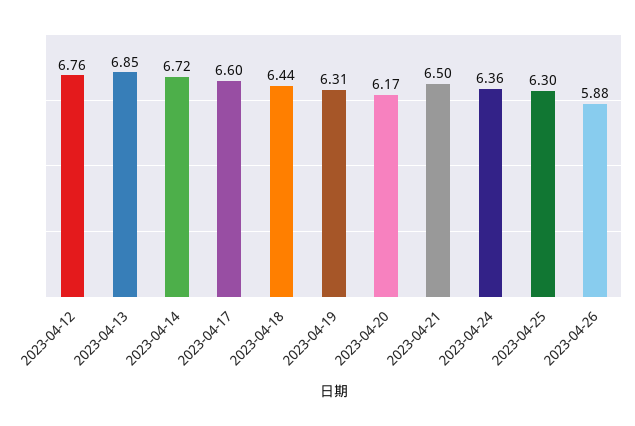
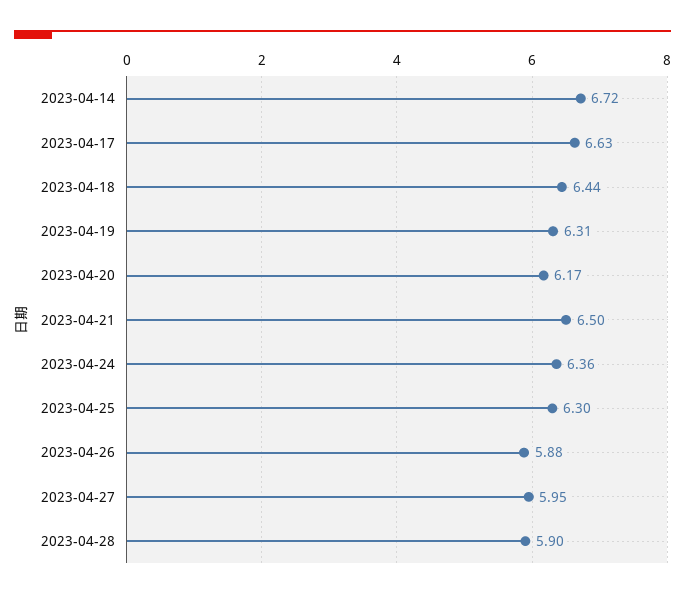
2023-04-12: 6.76 -> none
2023-04-13: 6.85 -> none
2023-04-17: 6.6 -> 6.63
2023-04-27: none -> 5.95
2023-04-28: none -> 5.9

